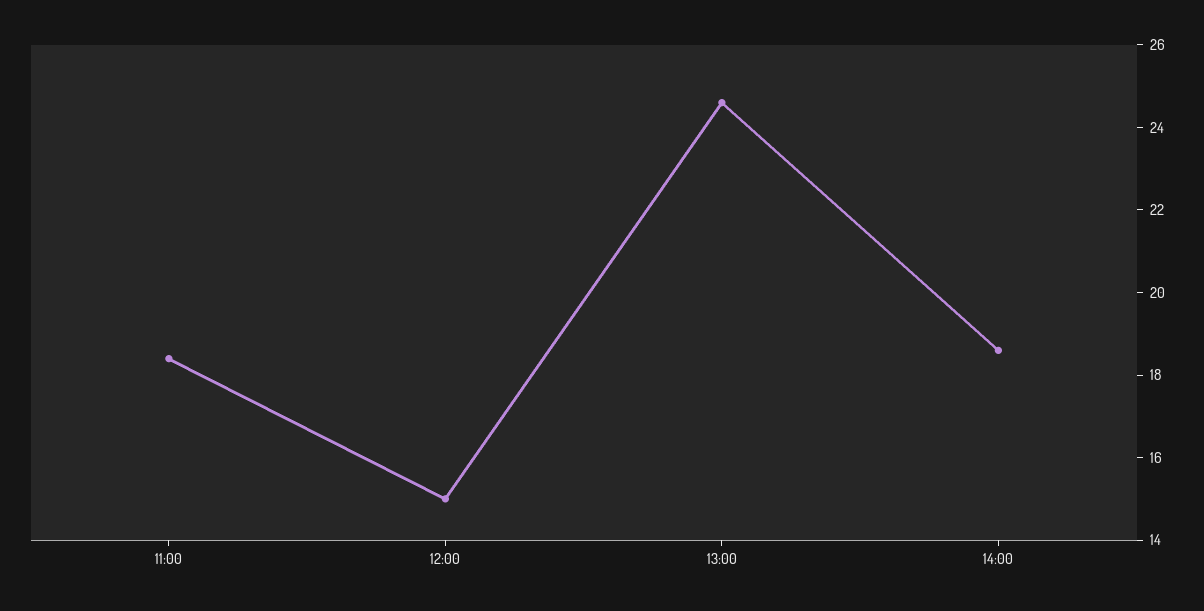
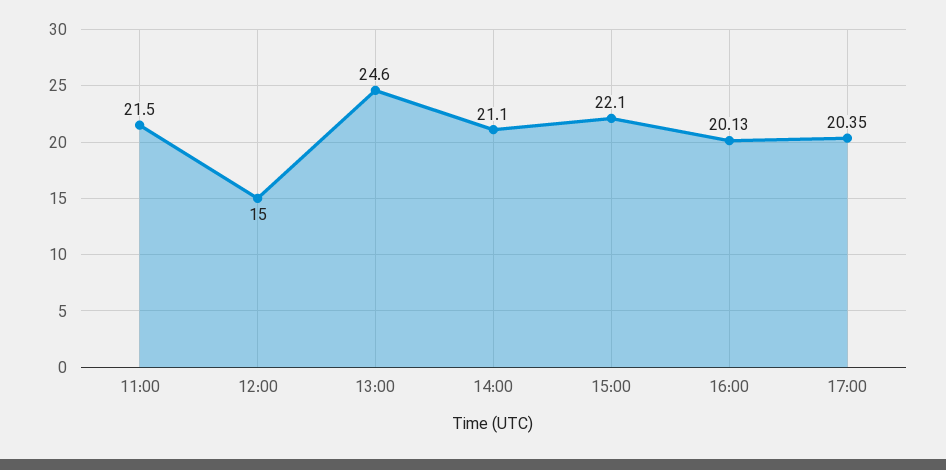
11:00: 18.5 -> 21.5
14:00: 18.5 -> 21.1
15:00: none -> 22.1
16:00: none -> 20.13
17:00: none -> 20.35

